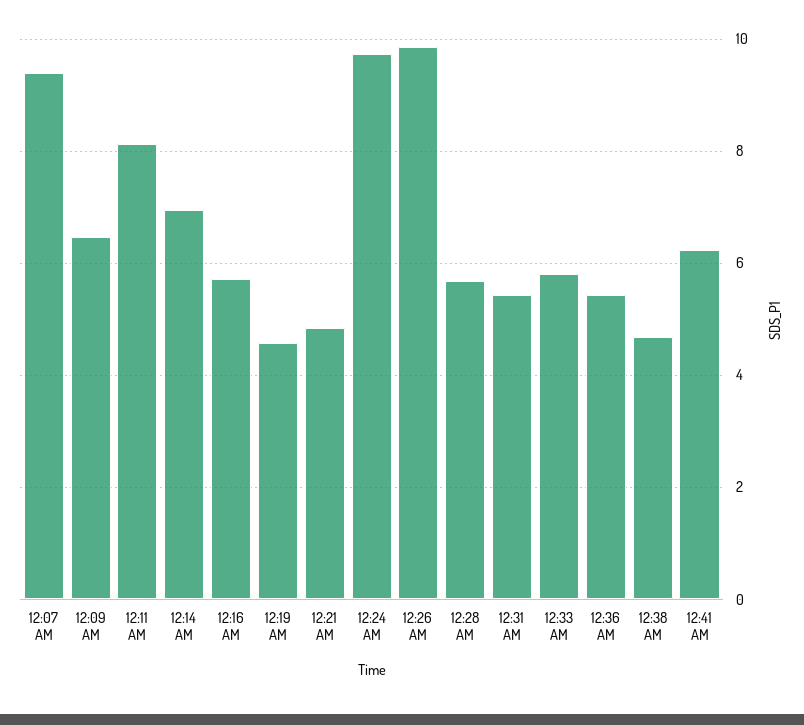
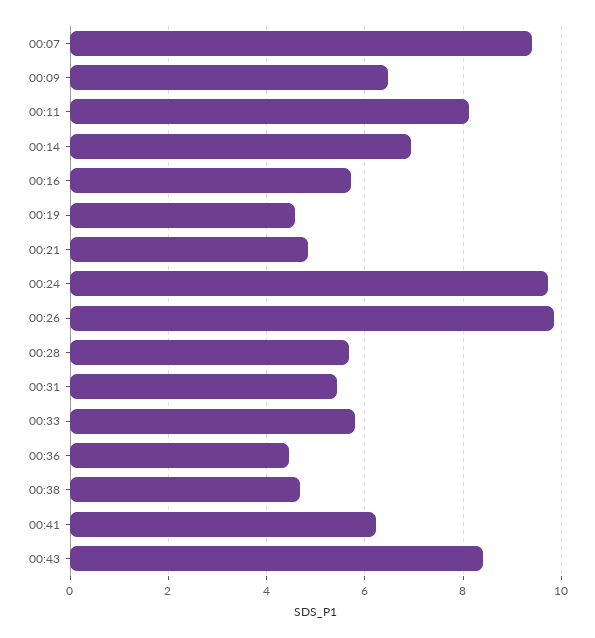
12:36 AM: 5.4 -> 4.4
00:43: none -> 8.4

